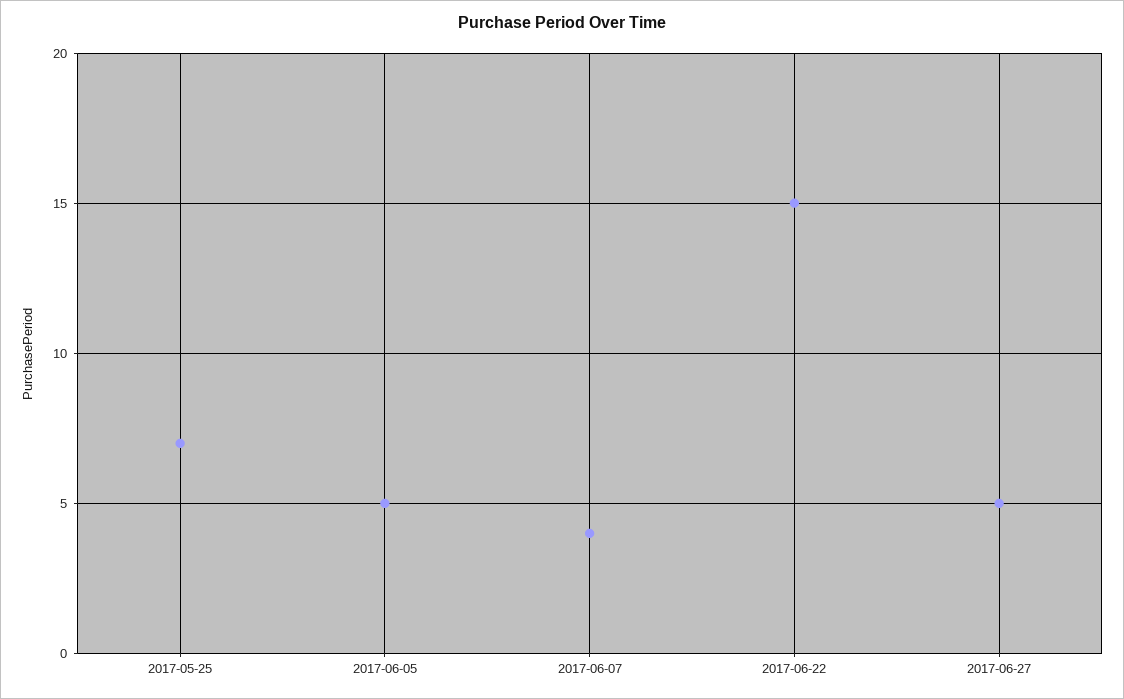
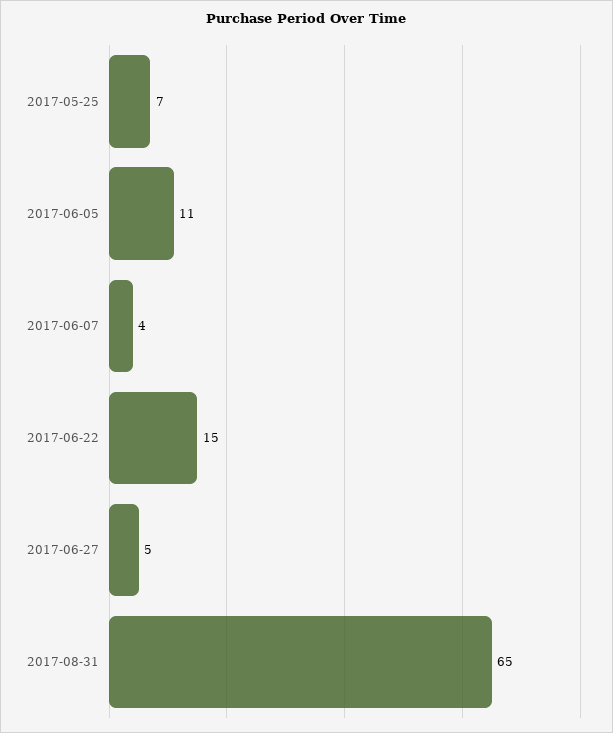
2017-06-05: 5 -> 11
2017-08-31: none -> 65

